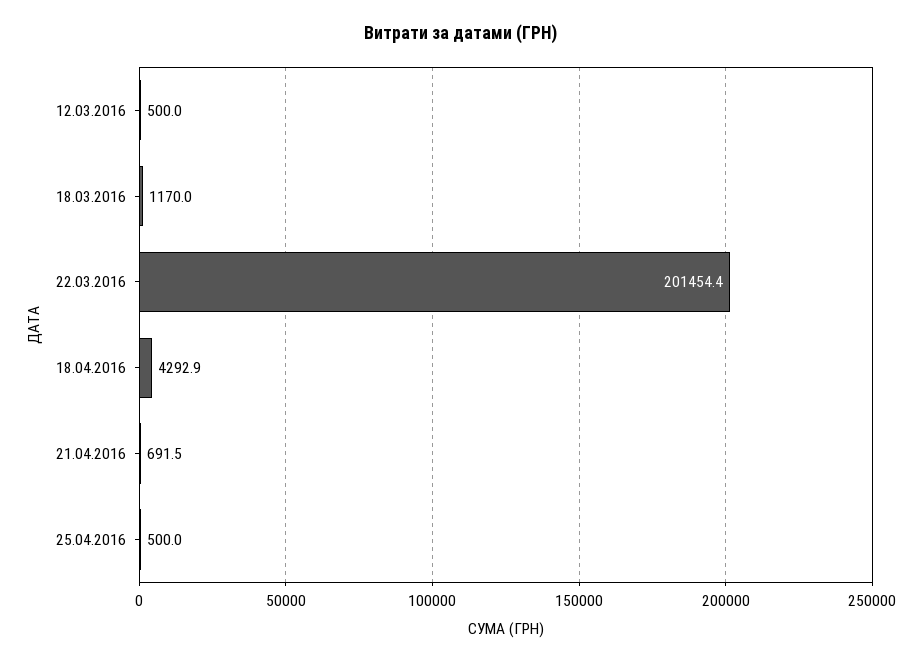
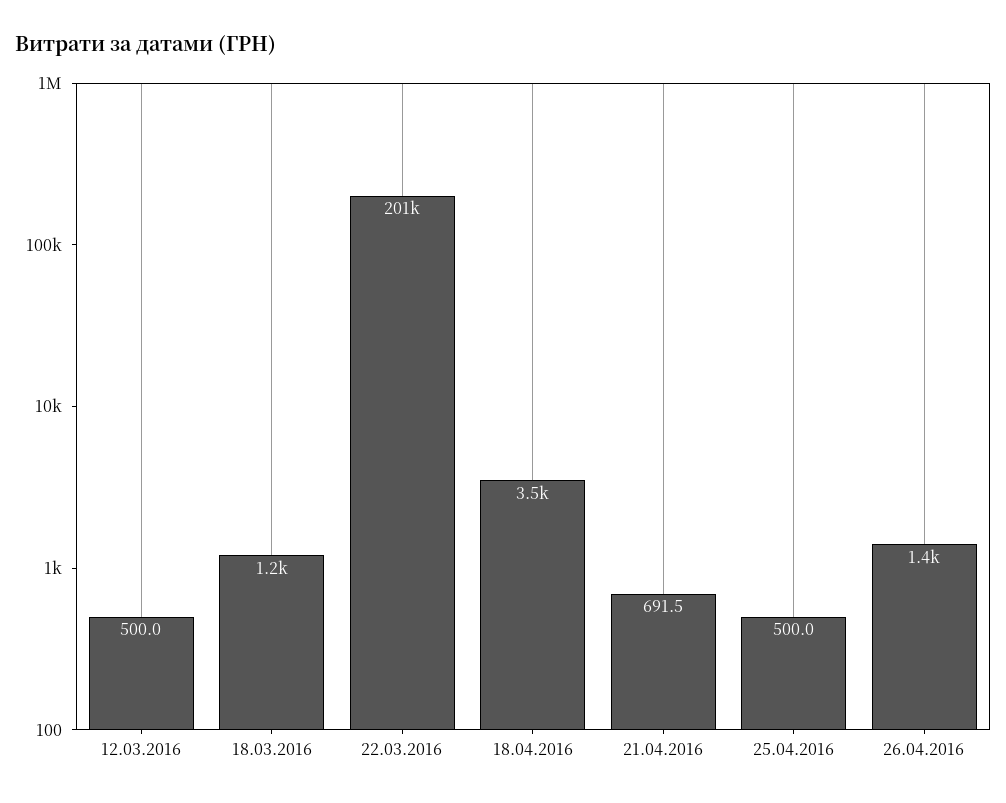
18.04.2016: 4292.9 -> 3500
26.04.2016: none -> 1400

